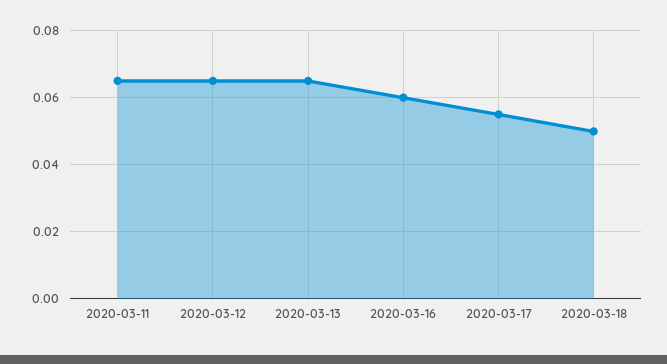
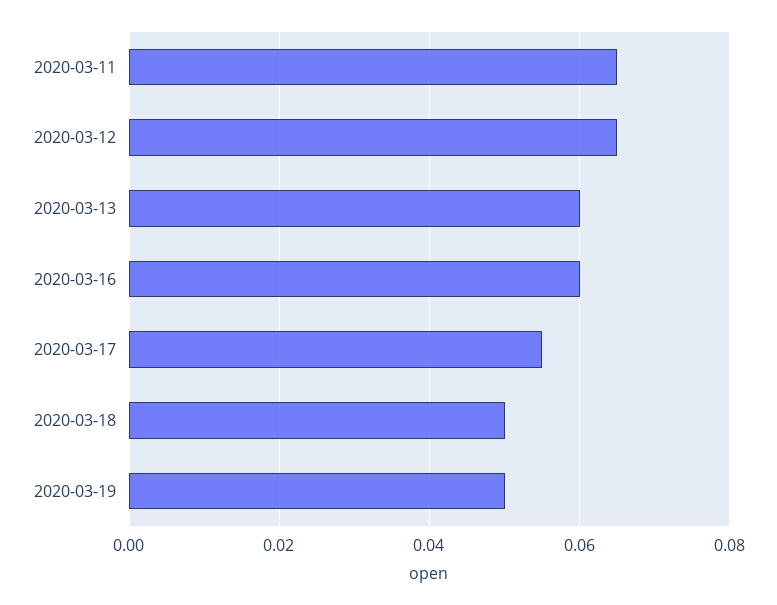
2020-03-13: 0.065 -> 0.06
2020-03-19: none -> 0.05

